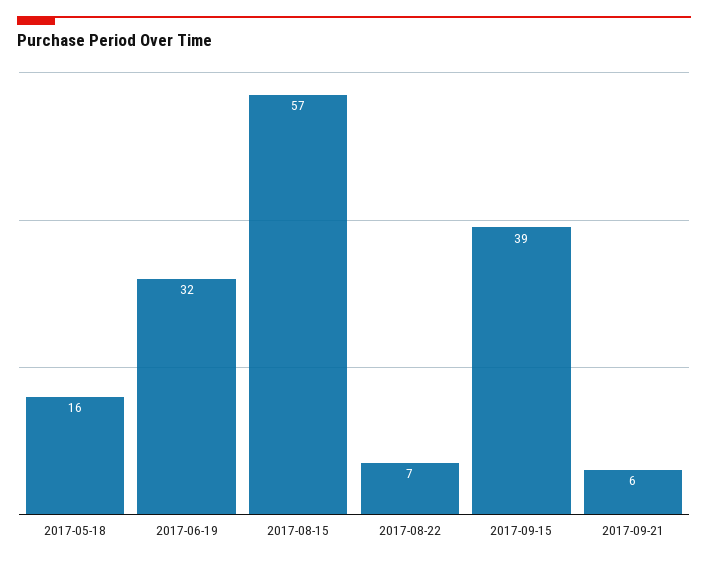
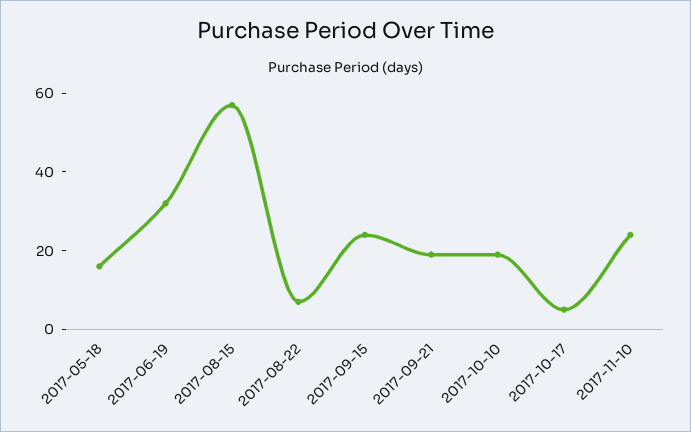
2017-09-15: 39 -> 25
2017-09-21: 6 -> 20
2017-10-10: none -> 20
2017-10-17: none -> 5
2017-11-10: none -> 25

